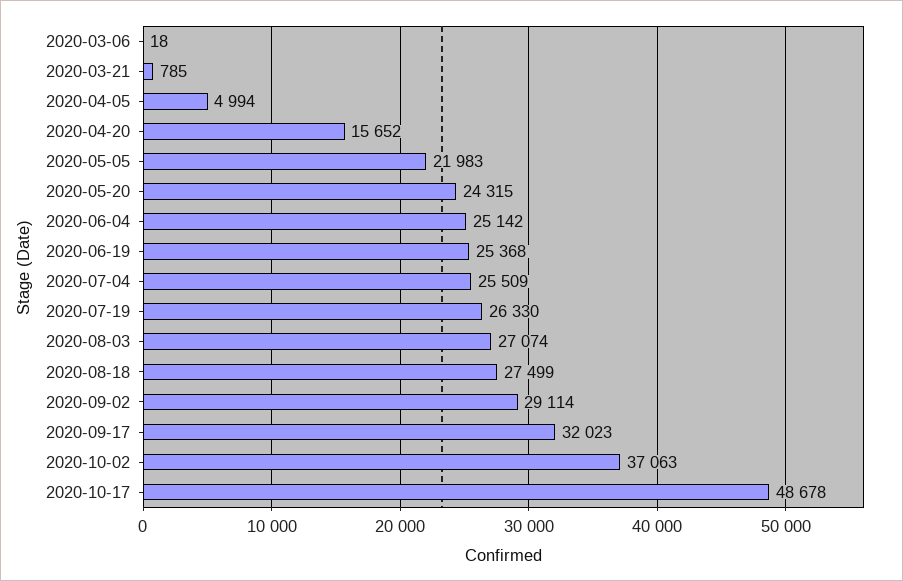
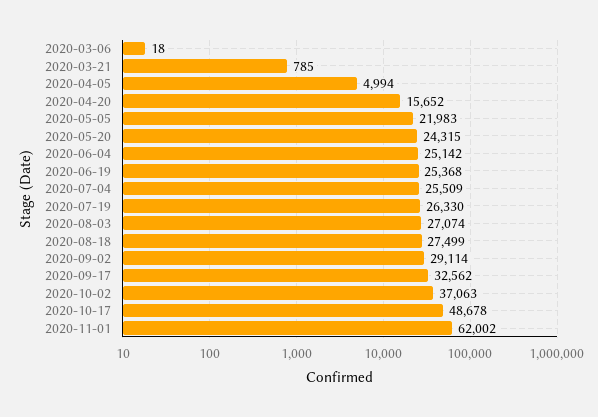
2020-09-17: 32023 -> 32562
2020-11-01: none -> 62002

